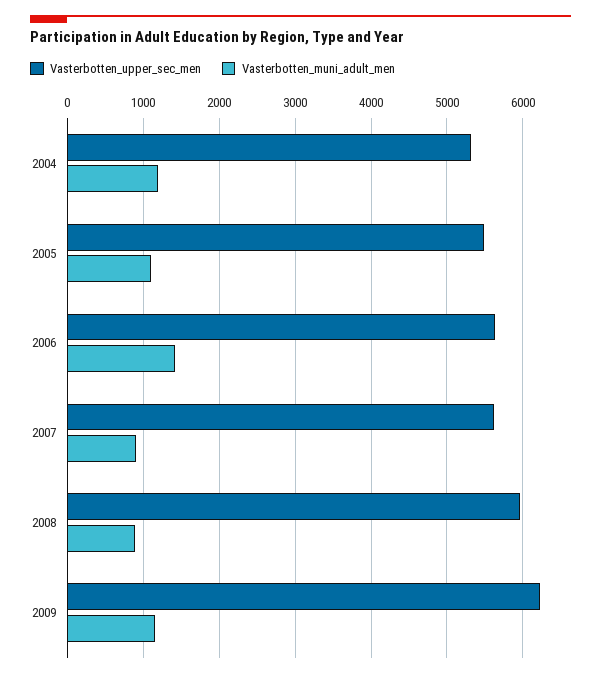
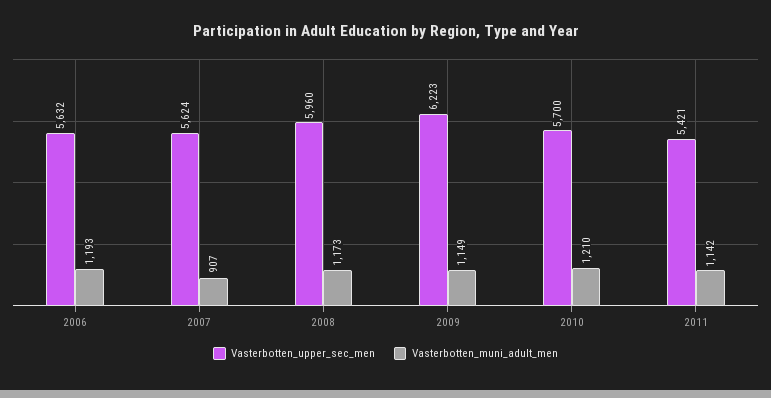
Vasterbotten_upper_sec_men, 2004: 5300 -> none
Vasterbotten_muni_adult_men, 2004: 1200 -> none
Vasterbotten_upper_sec_men, 2005: 5500 -> none
Vasterbotten_muni_adult_men, 2005: 1100 -> none
Vasterbotten_muni_adult_men, 2006: 1400 -> 1193
Vasterbotten_muni_adult_men, 2008: 900 -> 1173
Vasterbotten_upper_sec_men, 2010: none -> 5700
Vasterbotten_muni_adult_men, 2010: none -> 1210
Vasterbotten_upper_sec_men, 2011: none -> 5421
Vasterbotten_muni_adult_men, 2011: none -> 1142

